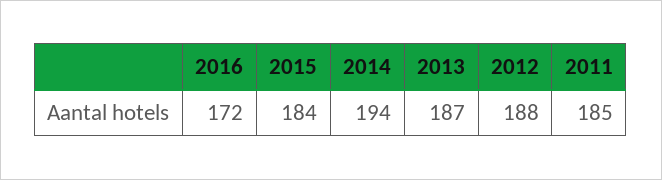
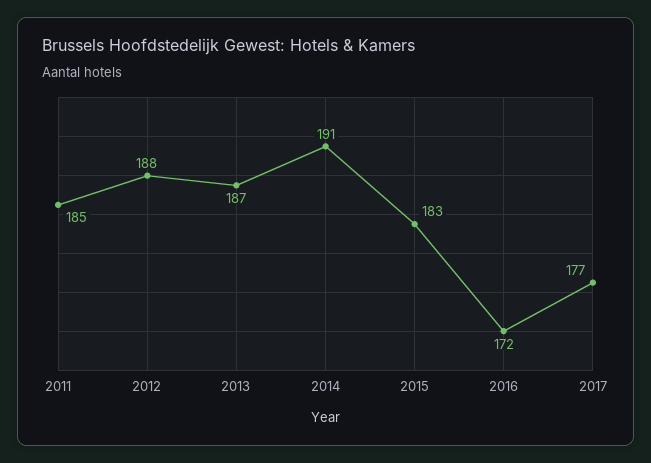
2015: 184 -> 183
2014: 194 -> 191
2017: none -> 177

